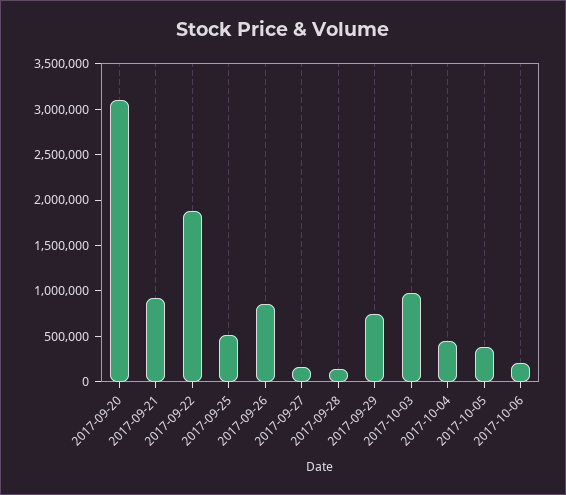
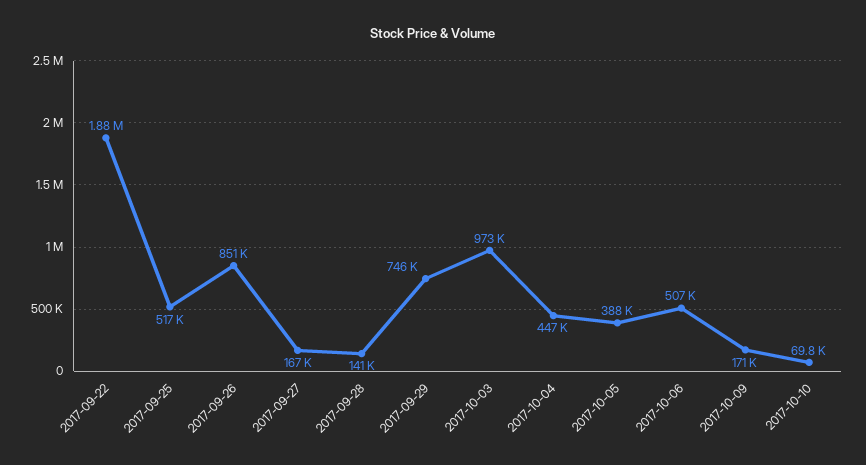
2017-09-20: 3100000 -> none
2017-09-21: 900000 -> none
2017-10-06: 200000 -> 507000
2017-10-09: none -> 171000
2017-10-10: none -> 69800

